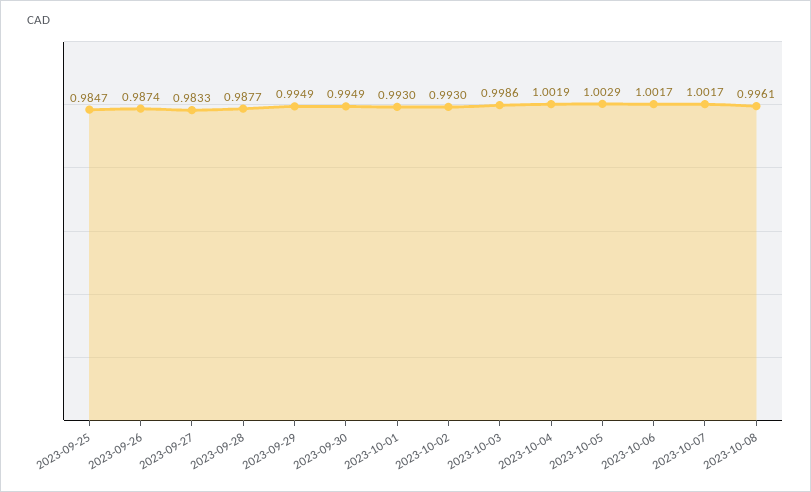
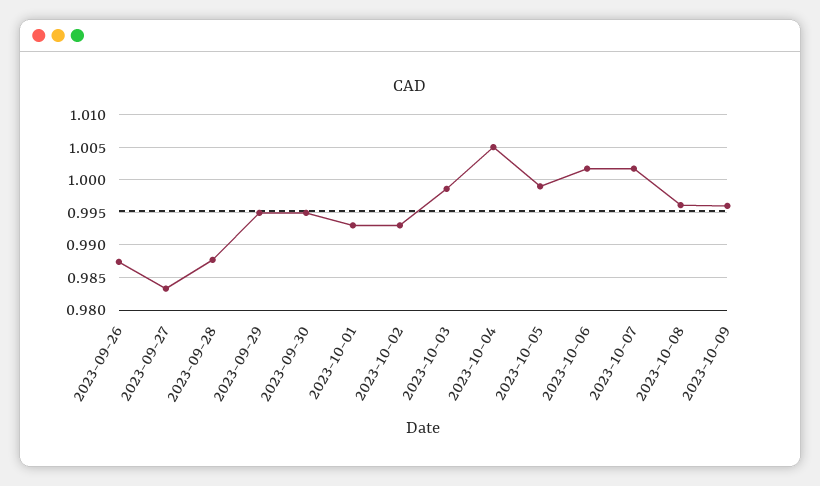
2023-09-25: 0.9847 -> none
2023-10-04: 1.0019 -> 1.005
2023-10-05: 1.0029 -> 0.999
2023-10-09: none -> 0.996

